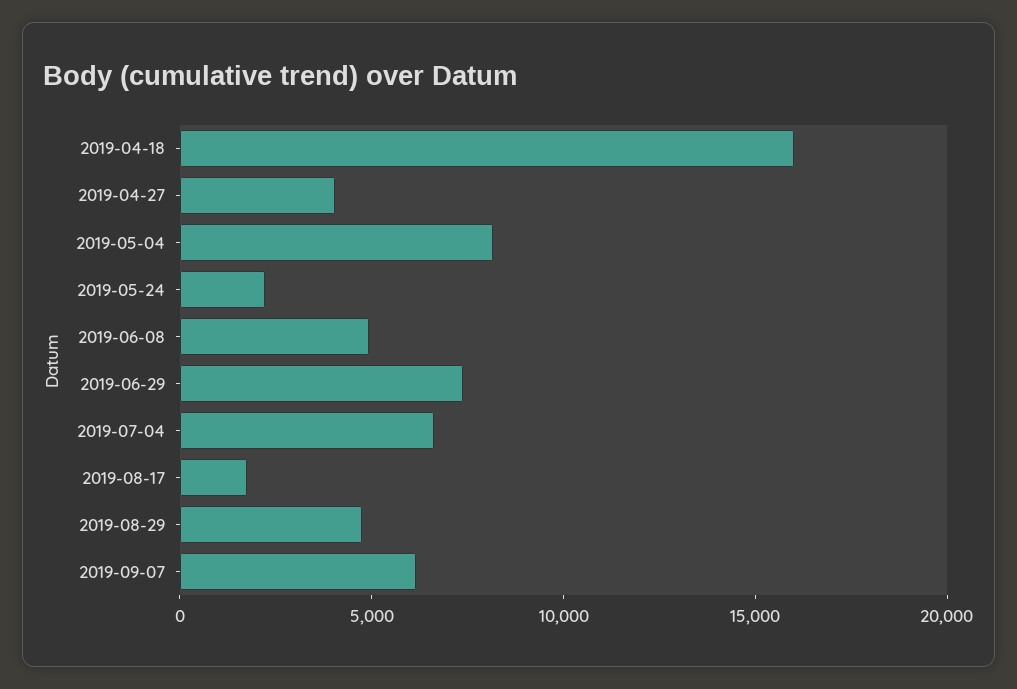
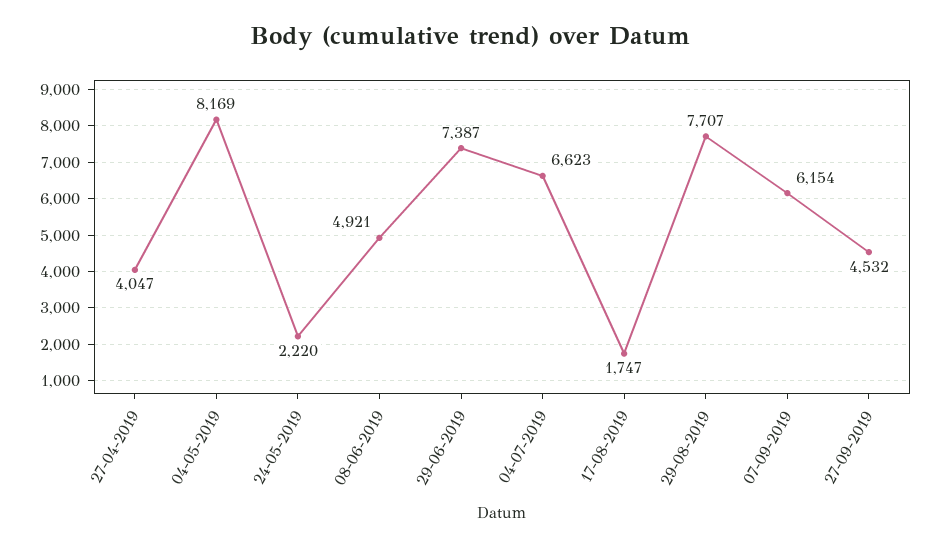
2019-04-18: 16000 -> none
2019-08-29: 5000 -> 7707
27-09-2019: none -> 4532

